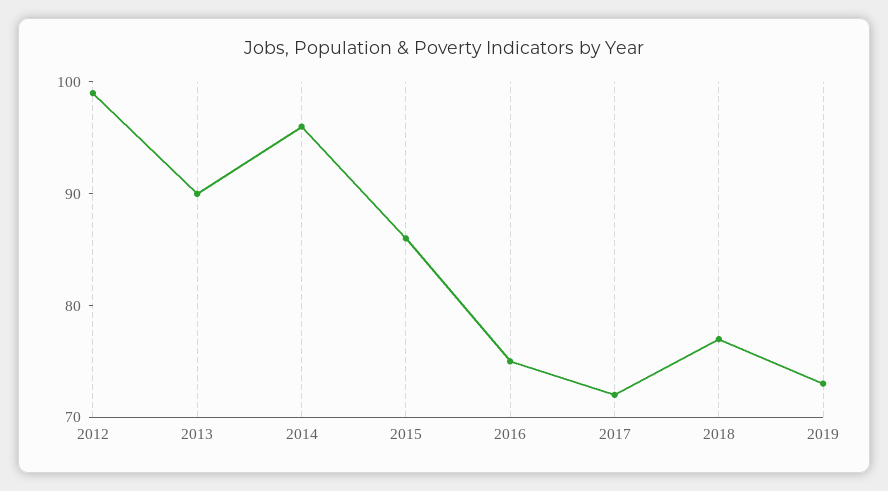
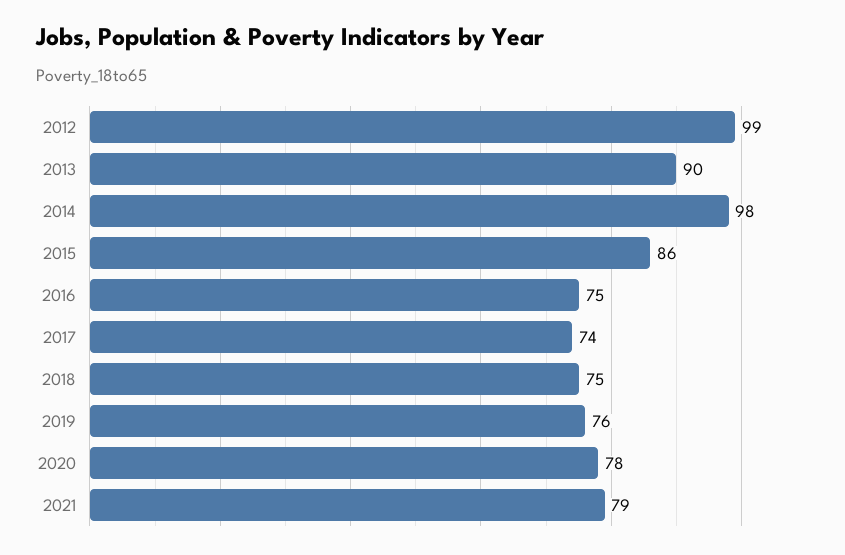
2014: 96 -> 98
2017: 72 -> 74
2018: 77 -> 75
2019: 73 -> 76
2020: none -> 78
2021: none -> 79

